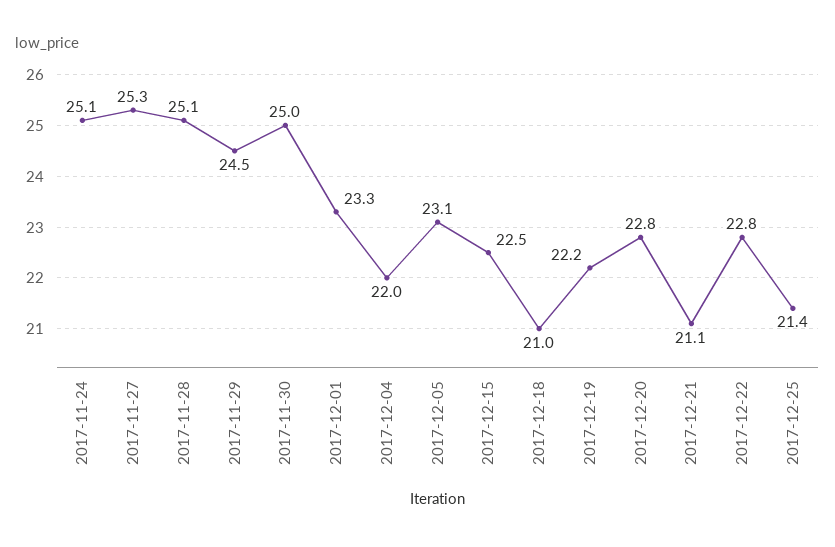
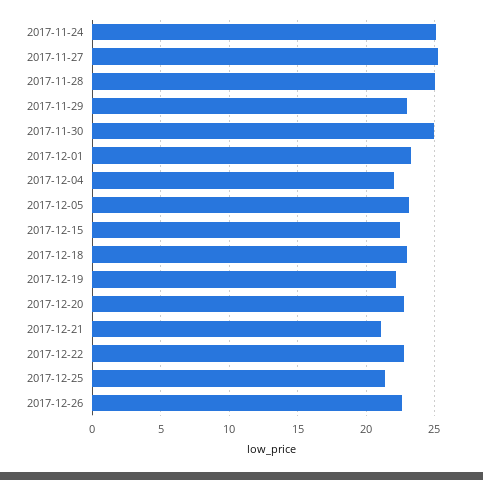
2017-11-29: 24.5 -> 23
2017-12-18: 21 -> 23
2017-12-26: none -> 22.5

